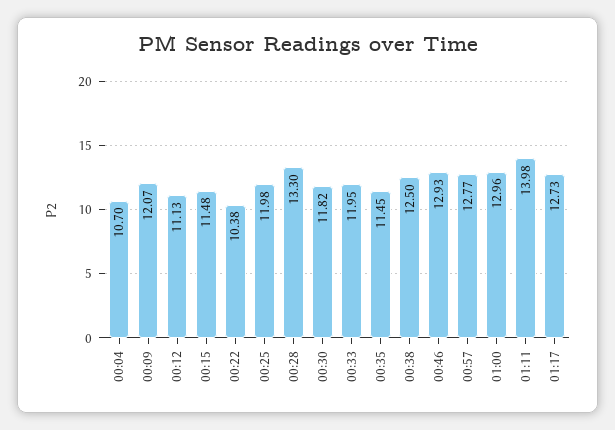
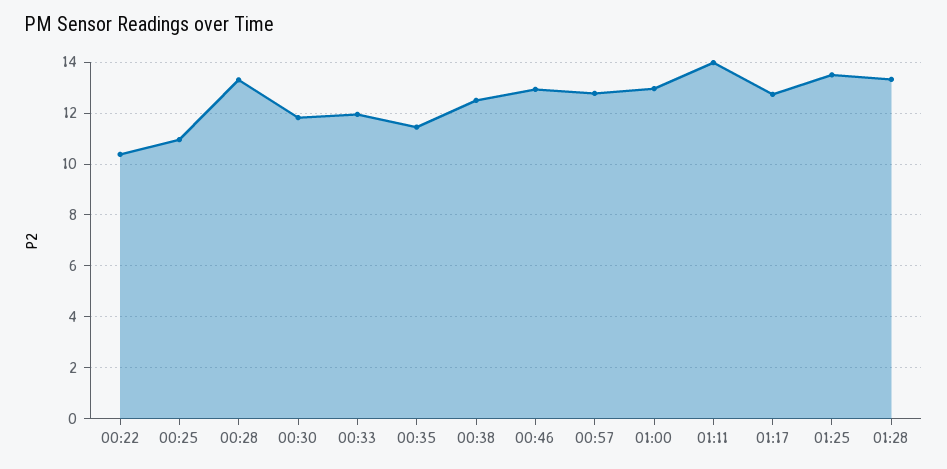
00:04: 10.7 -> none
00:09: 12.07 -> none
00:12: 11.13 -> none
00:15: 11.48 -> none
00:25: 11.98 -> 11
01:25: none -> 13.5
01:28: none -> 13.25

